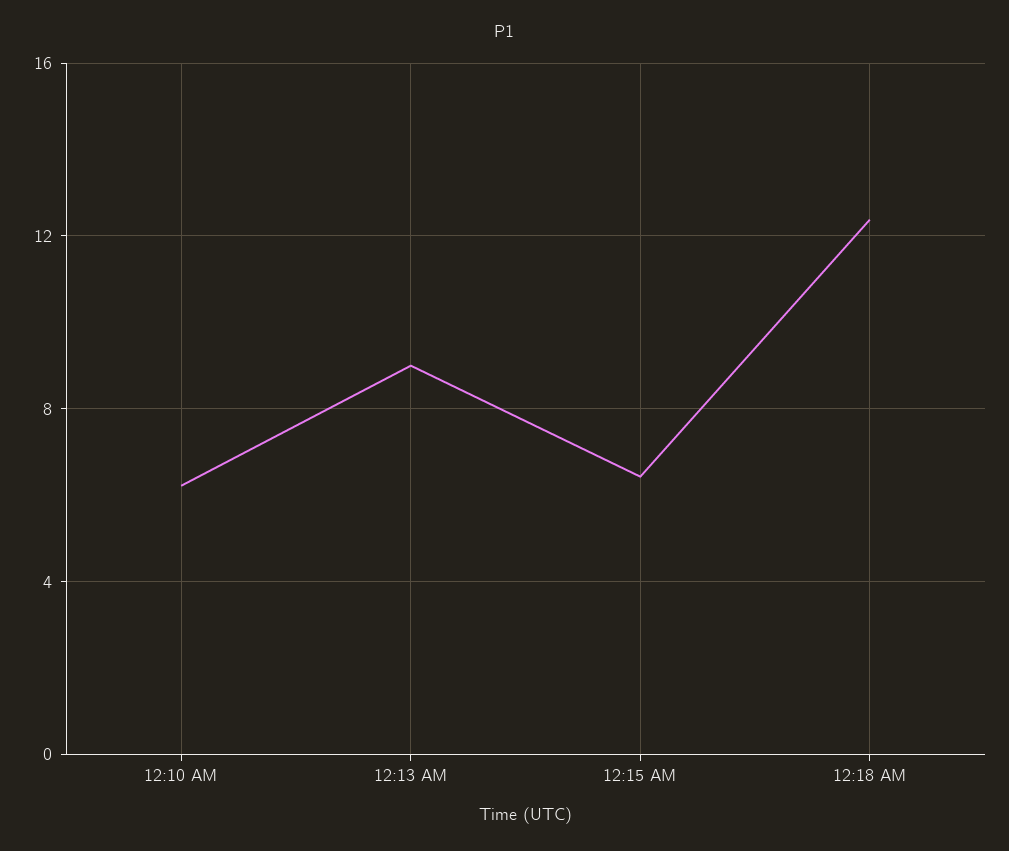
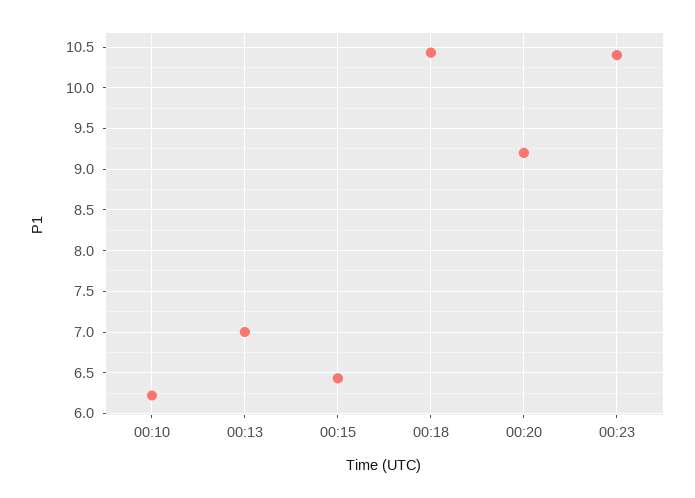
12:13 AM: 9 -> 7
12:18 AM: 12.5 -> 10.4
00:20: none -> 9.2
00:23: none -> 10.4

